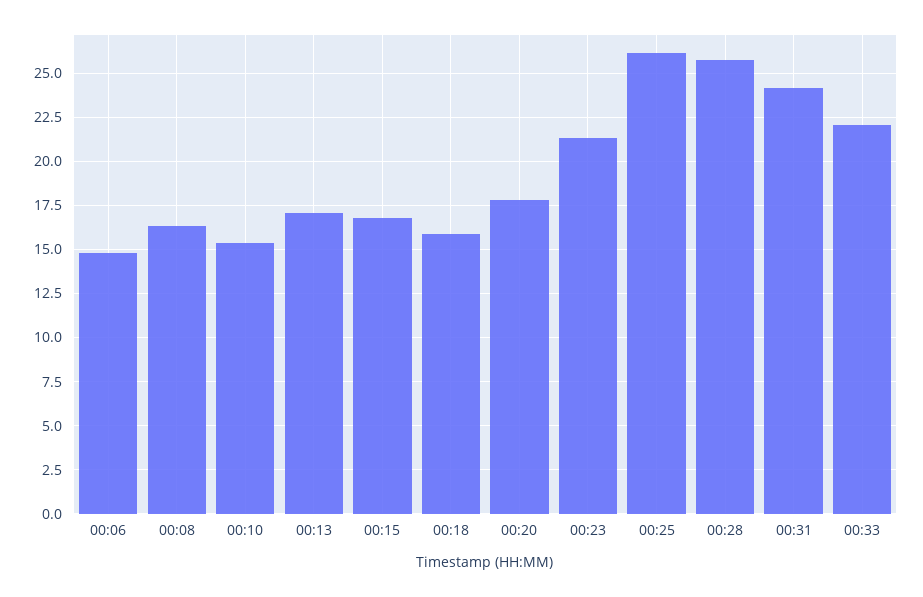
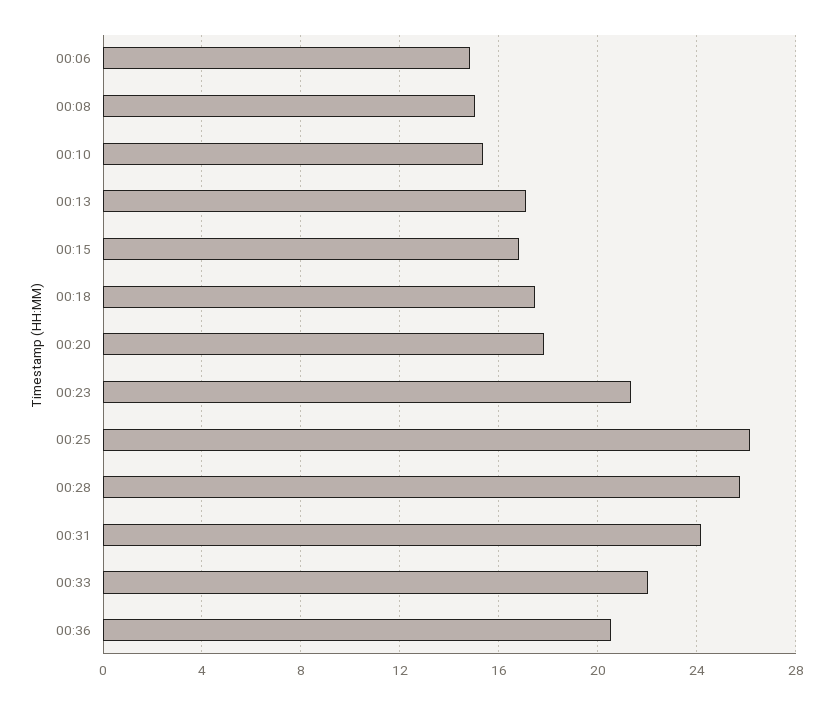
00:08: 16.5 -> 15
00:18: 16 -> 17.5
00:36: none -> 20.5

